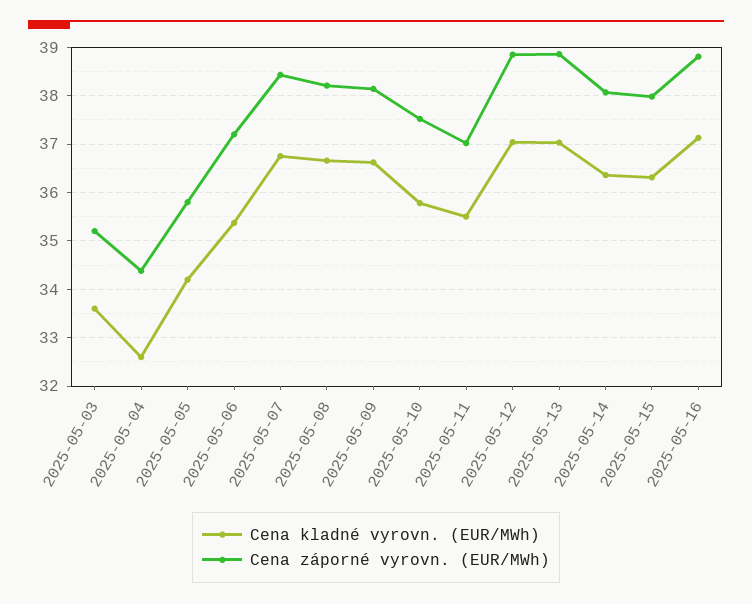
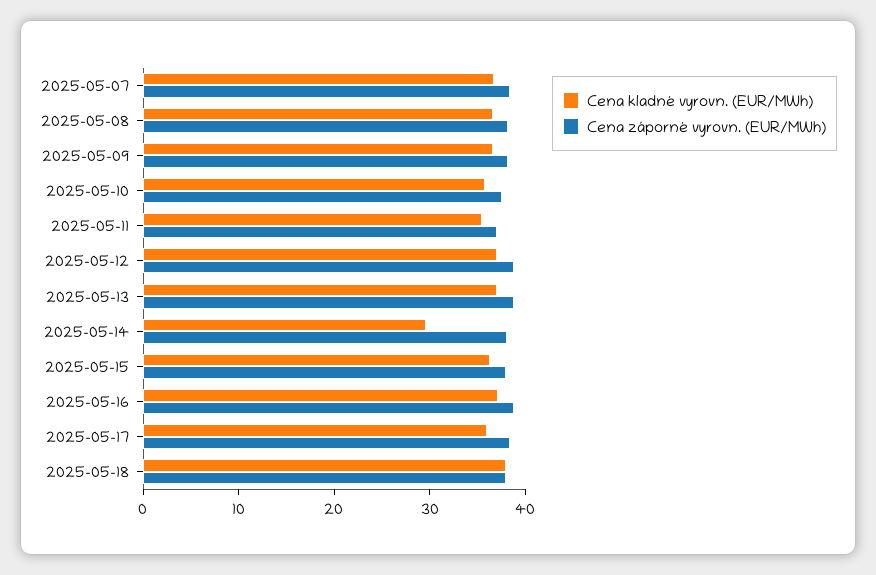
Cena kladné vyrovn. (EUR/MWh), 2025-05-03: 33.6 -> none
Cena záporné vyrovn. (EUR/MWh), 2025-05-03: 35.2 -> none
Cena kladné vyrovn. (EUR/MWh), 2025-05-04: 32.6 -> none
Cena záporné vyrovn. (EUR/MWh), 2025-05-04: 34.4 -> none
Cena kladné vyrovn. (EUR/MWh), 2025-05-05: 34.2 -> none
Cena záporné vyrovn. (EUR/MWh), 2025-05-05: 35.8 -> none
Cena kladné vyrovn. (EUR/MWh), 2025-05-06: 35.4 -> none
Cena záporné vyrovn. (EUR/MWh), 2025-05-06: 37.2 -> none
Cena kladné vyrovn. (EUR/MWh), 2025-05-14: 36.4 -> 30
Cena kladné vyrovn. (EUR/MWh), 2025-05-17: none -> 36
Cena záporné vyrovn. (EUR/MWh), 2025-05-17: none -> 38
Cena kladné vyrovn. (EUR/MWh), 2025-05-18: none -> 38
Cena záporné vyrovn. (EUR/MWh), 2025-05-18: none -> 38

